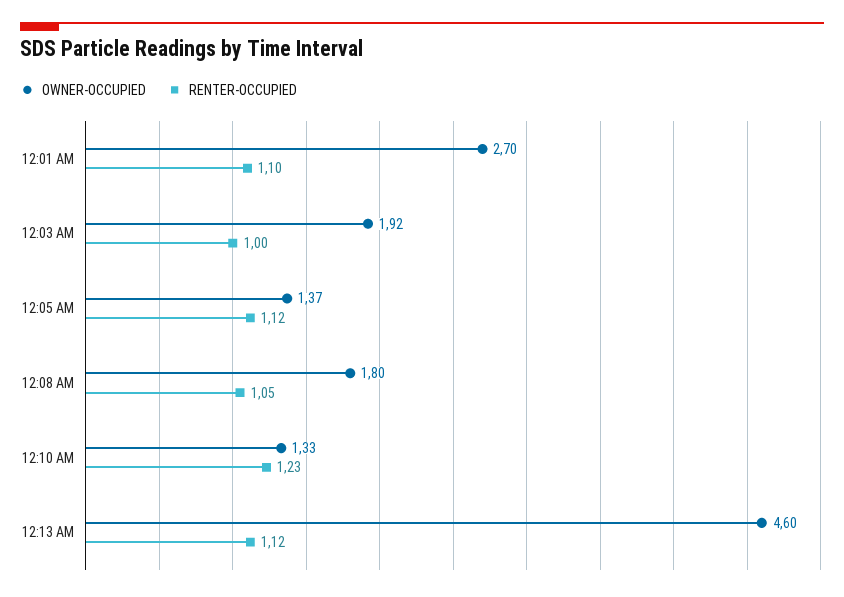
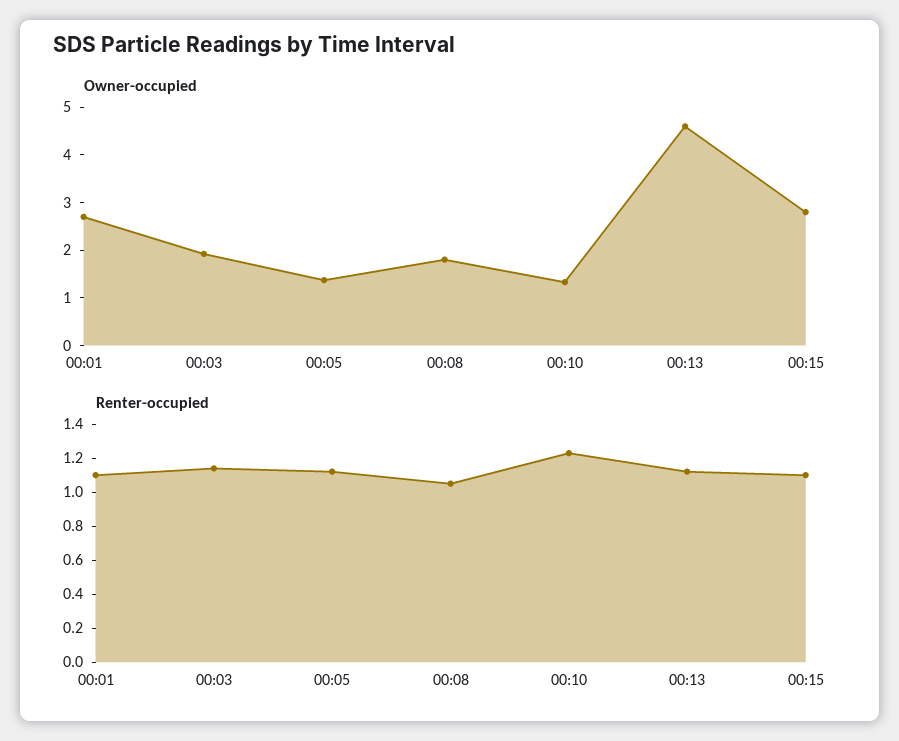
RENTER-OCCUPIED, 12:03 AM: 1 -> 1.15
OWNER-OCCUPIED, 00:15: none -> 2.8
RENTER-OCCUPIED, 00:15: none -> 1.1

